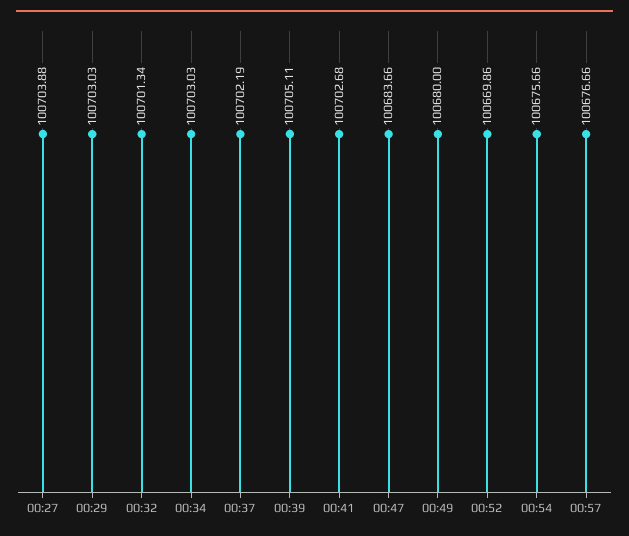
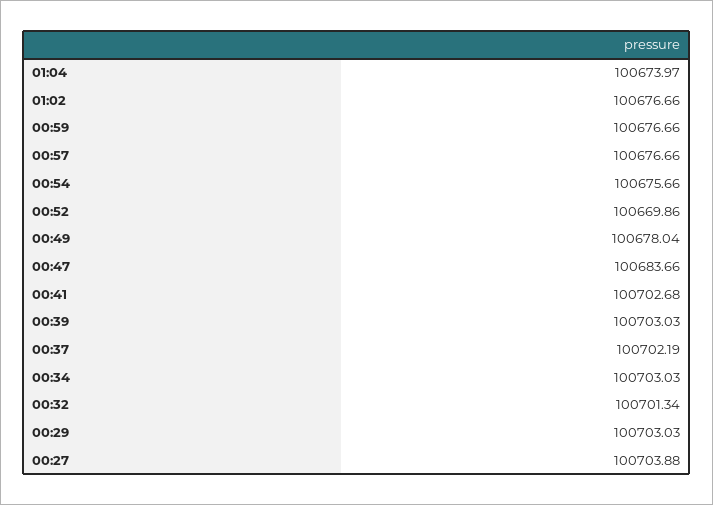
00:39: 100705.11 -> 100703.03
00:49: 100680 -> 100678.04
01:04: none -> 100673.97
01:02: none -> 100676.66
00:59: none -> 100676.66

